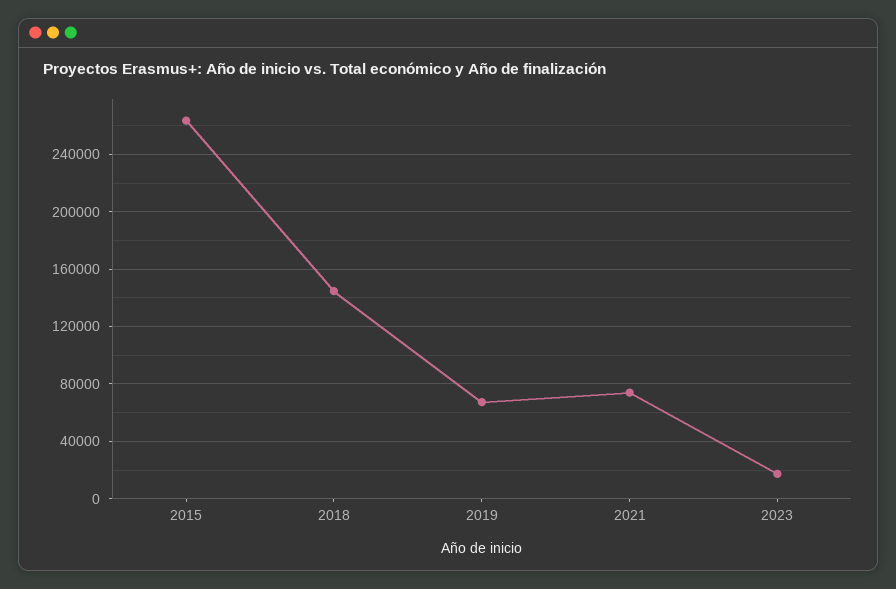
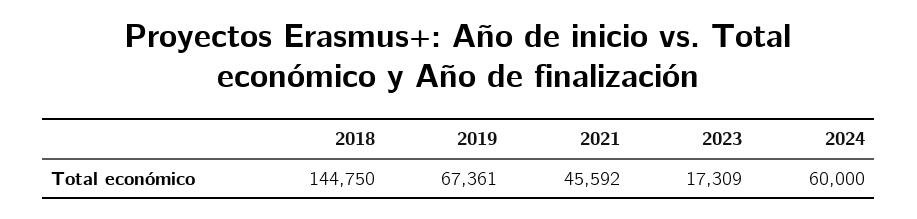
2015: 265000 -> none
2021: 75000 -> 45592
2024: none -> 60000

